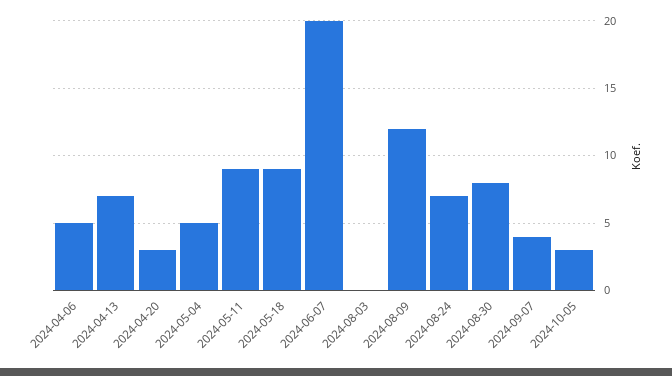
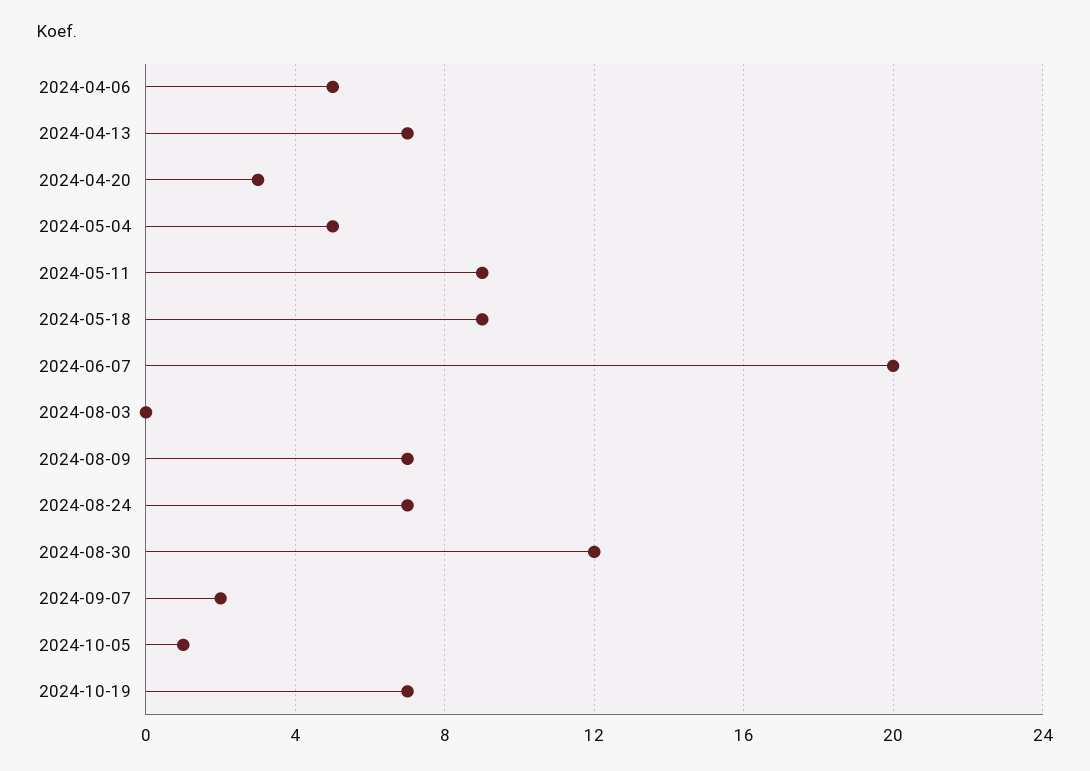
2024-08-09: 12 -> 7
2024-08-30: 8 -> 12
2024-09-07: 4 -> 2
2024-10-05: 3 -> 1
2024-10-19: none -> 7

